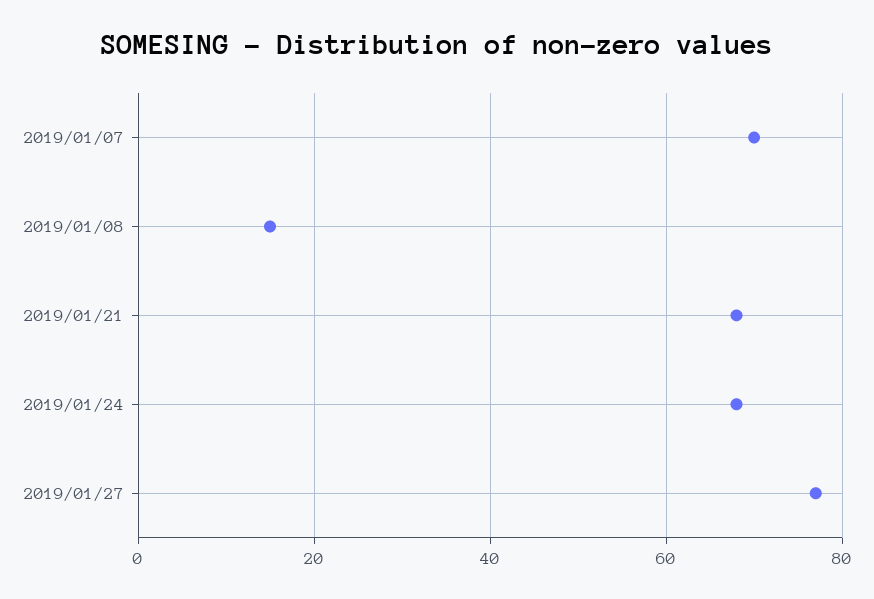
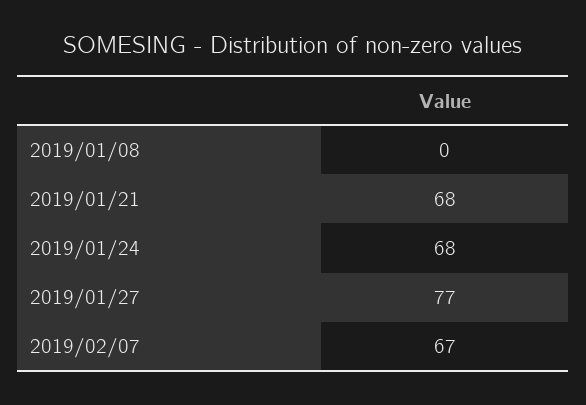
2019/01/07: 70 -> none
2019/01/08: 15 -> 0
2019/02/07: none -> 67

